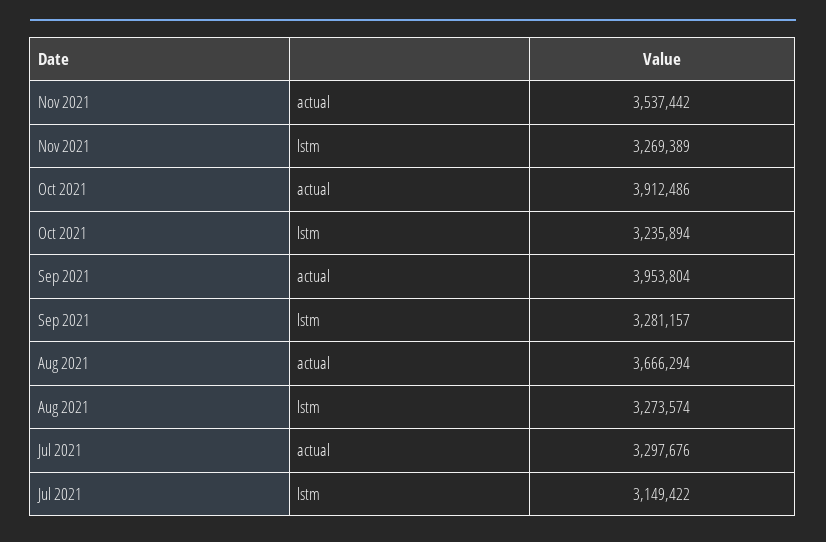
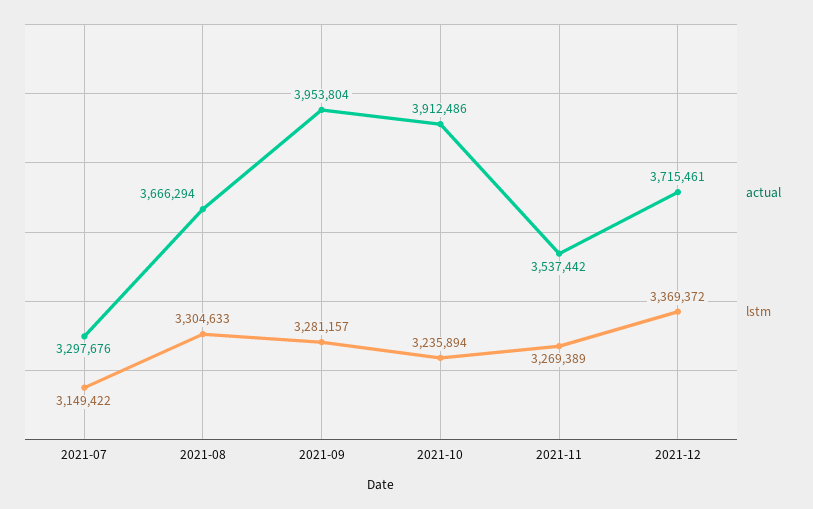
lstm, Aug 2021: 3273574 -> 3304633
actual, 2021-12: none -> 3715461
lstm, 2021-12: none -> 3369372

